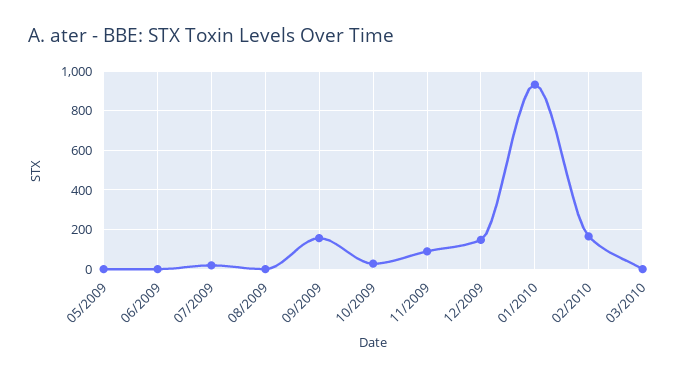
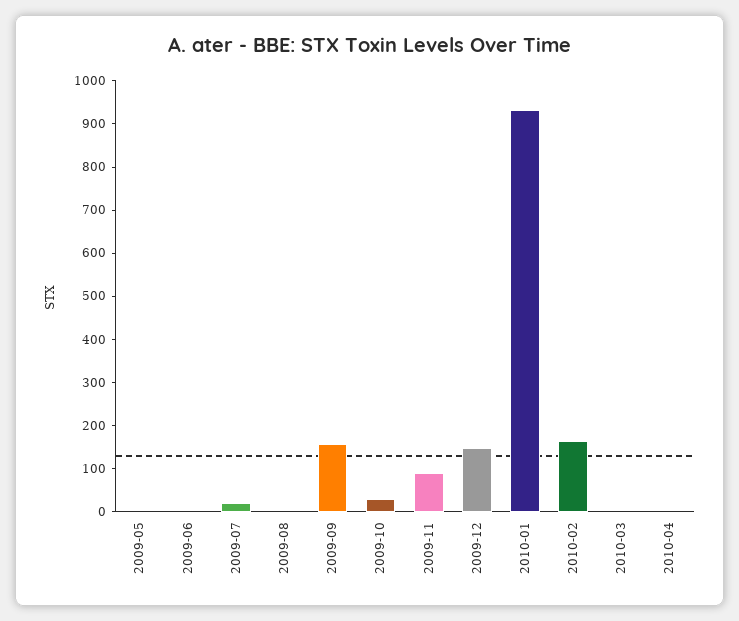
2010-04: none -> 0

